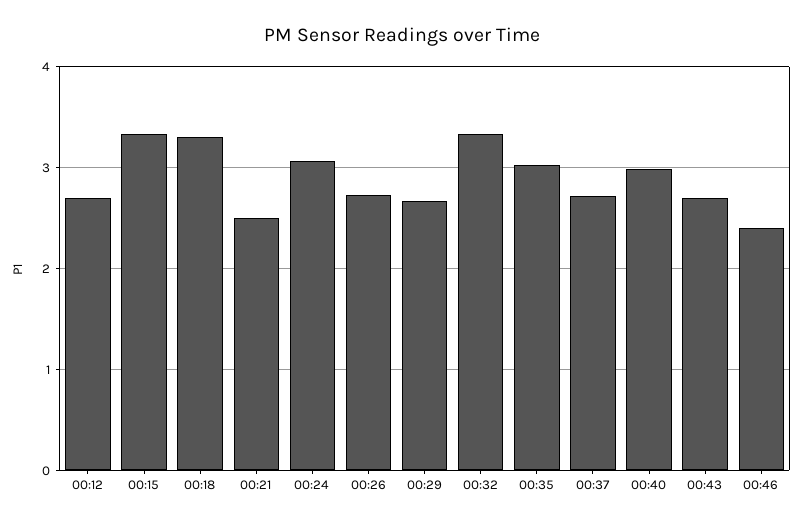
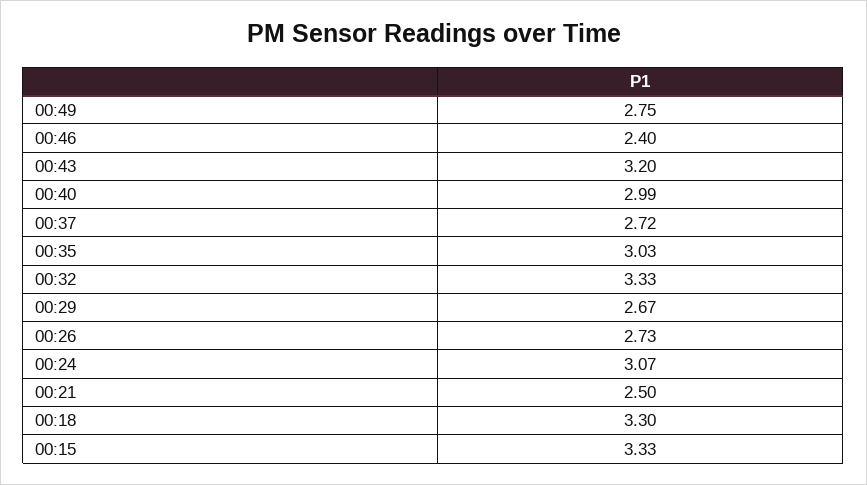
00:12: 2.7 -> none
00:43: 2.7 -> 3.2
00:49: none -> 2.75

